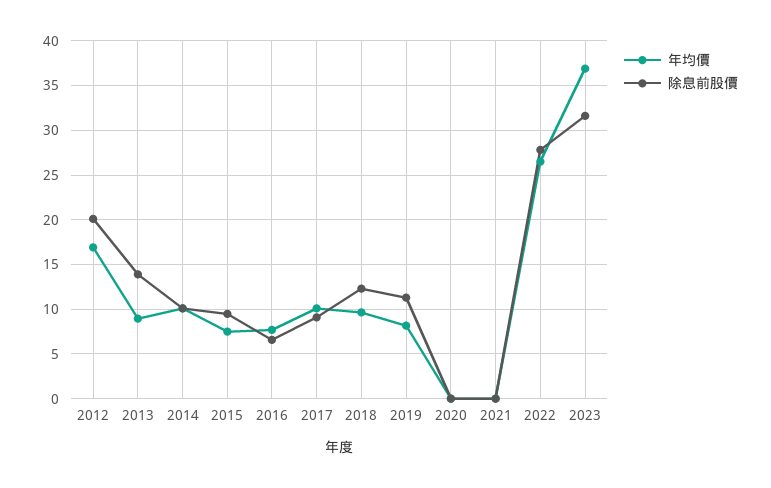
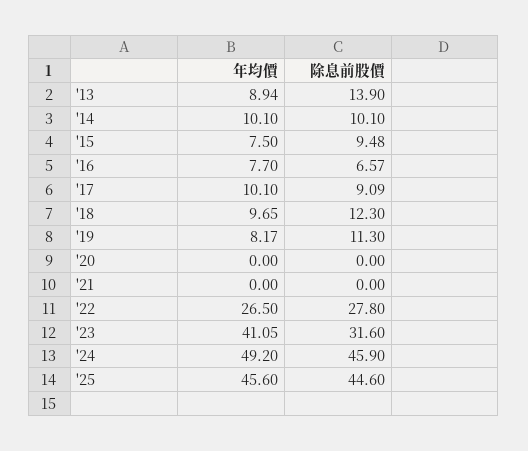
年均價, 2012: 17 -> none
除息前股價, 2012: 20 -> none
年均價, 2023: 37 -> 41.05
年均價, '24: none -> 49.2
除息前股價, '24: none -> 45.9
年均價, '25: none -> 45.6
除息前股價, '25: none -> 44.6

